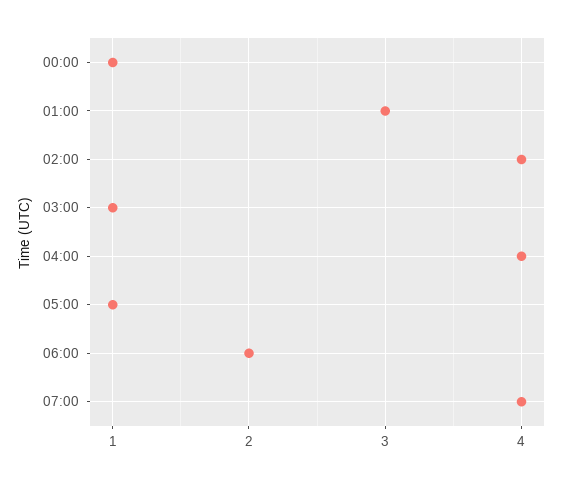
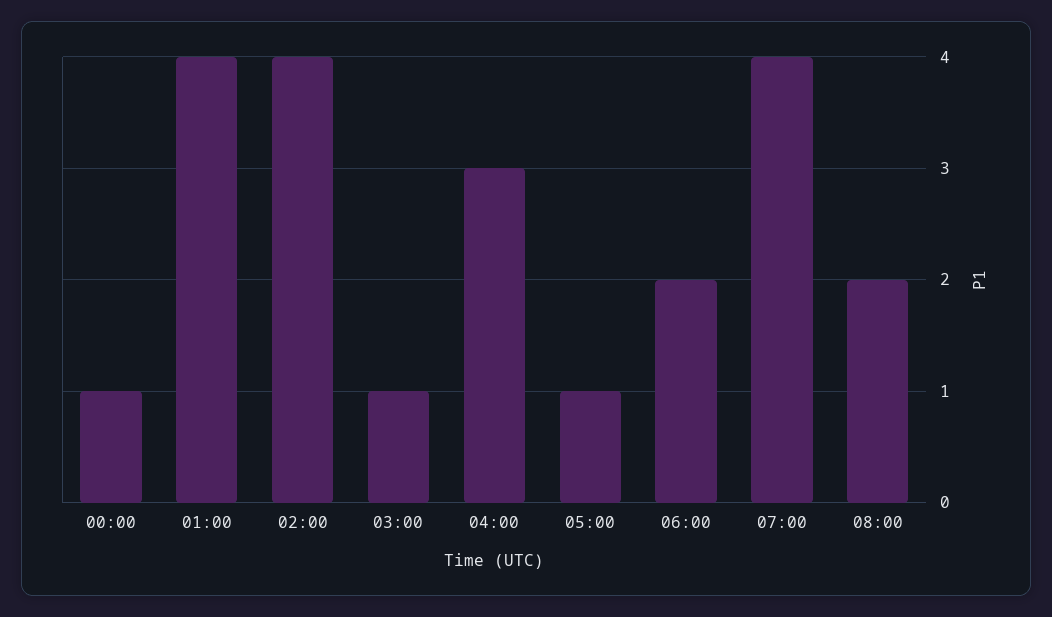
01:00: 3 -> 4
04:00: 4 -> 3
08:00: none -> 2

